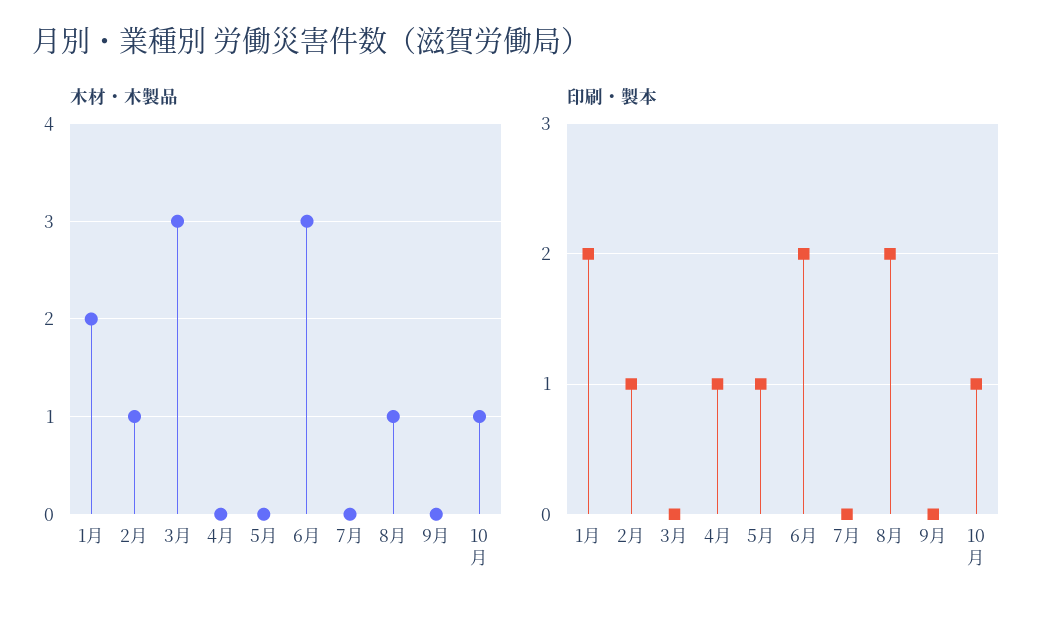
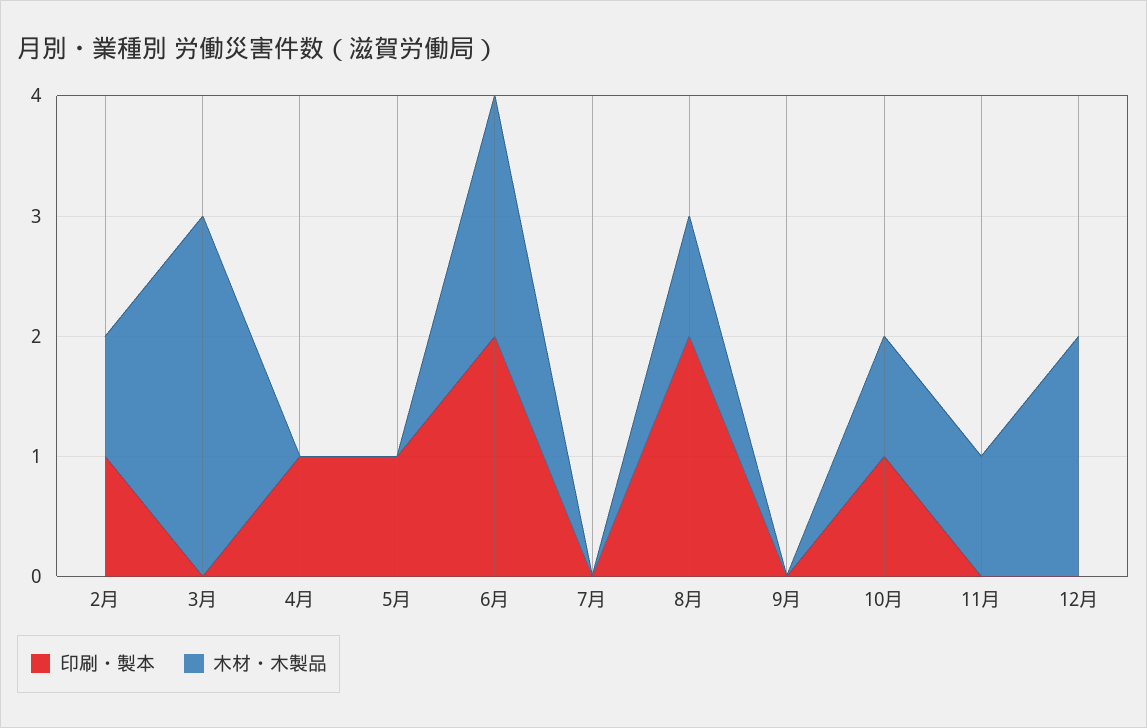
木材・木製品, 1月: 2 -> none
木材・木製品, 6月: 3 -> 2
印刷・製本, 1月: 2 -> none
印刷・製本, 11月: none -> 0
木材・木製品, 11月: none -> 1
印刷・製本, 12月: none -> 0
木材・木製品, 12月: none -> 2

